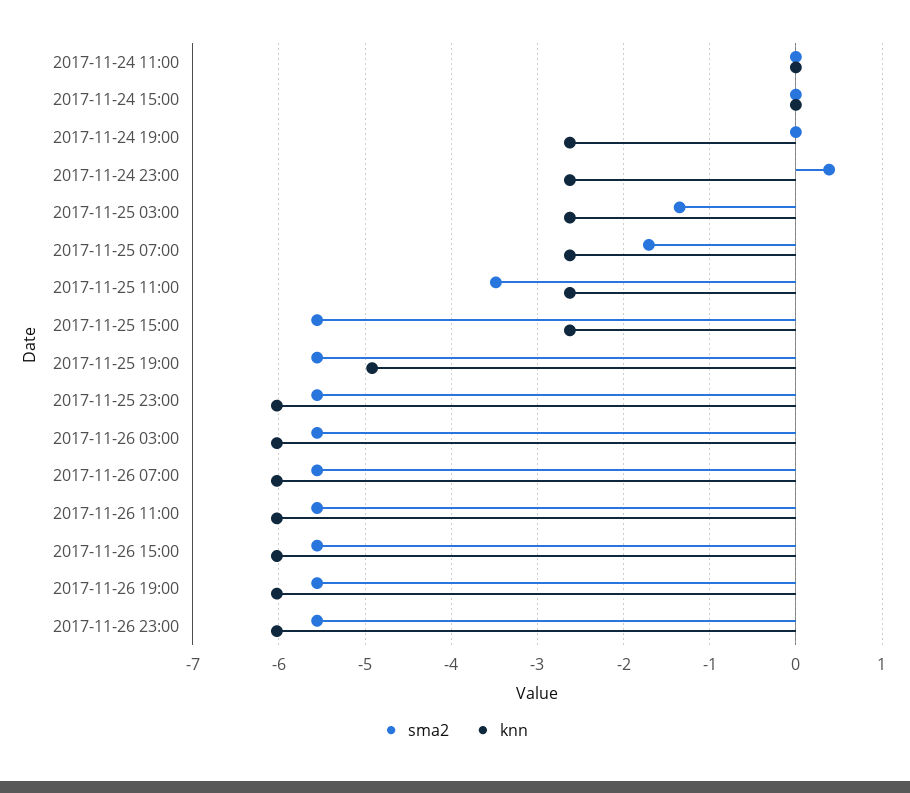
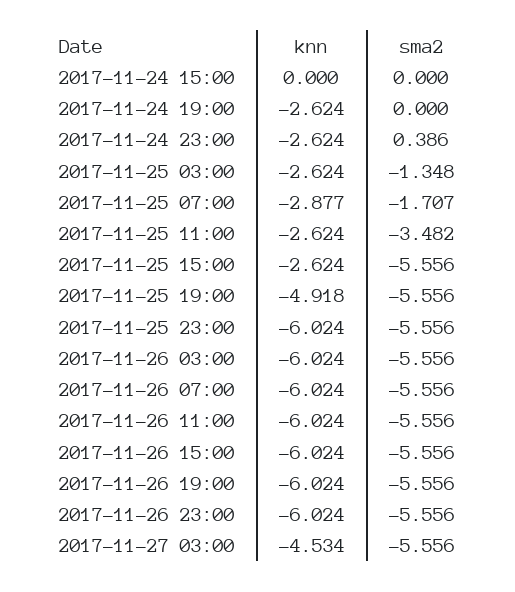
sma2, 2017-11-24 11:00: 0 -> none
knn, 2017-11-24 11:00: 0 -> none
knn, 2017-11-25 07:00: -2.6 -> -2.877
knn, 2017-11-27 03:00: none -> -4.534
sma2, 2017-11-27 03:00: none -> -5.556

